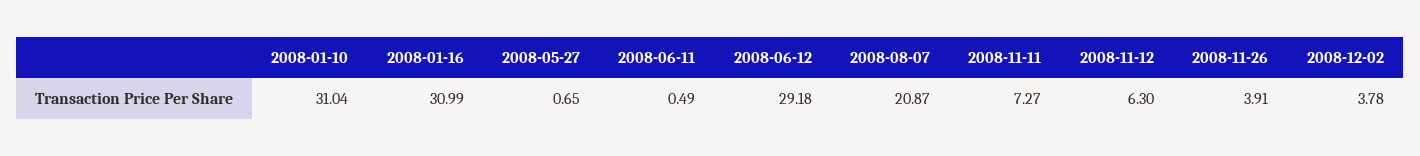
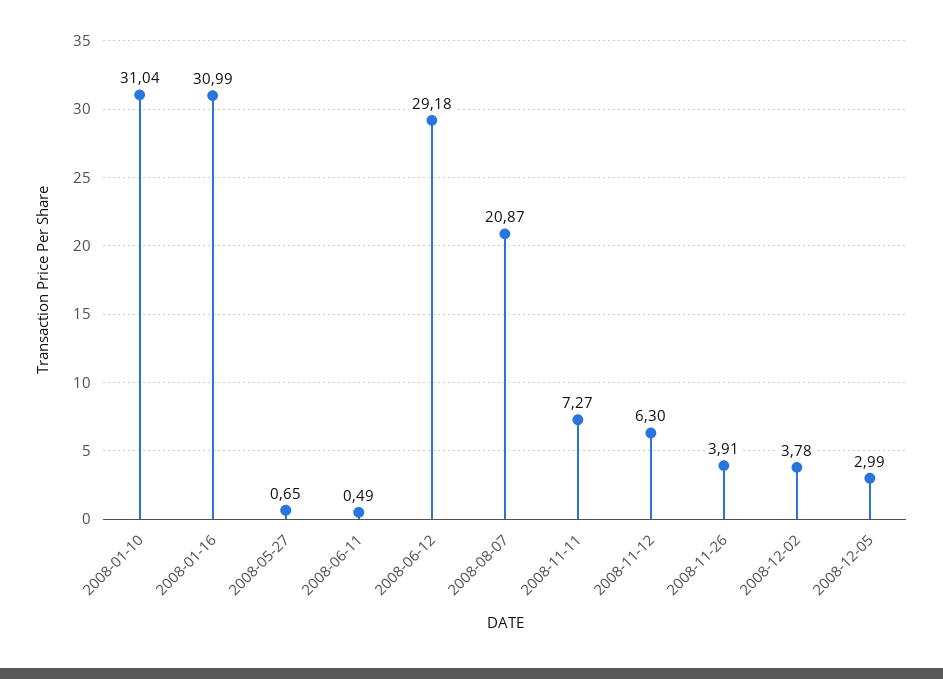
2008-12-05: none -> 2.99

